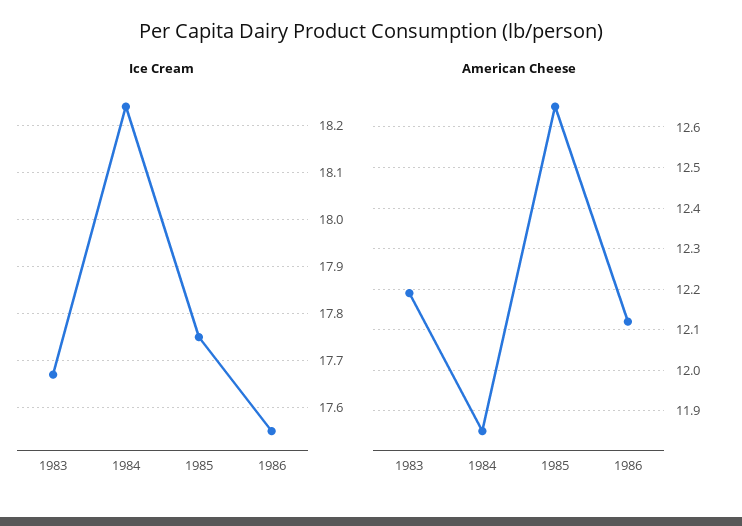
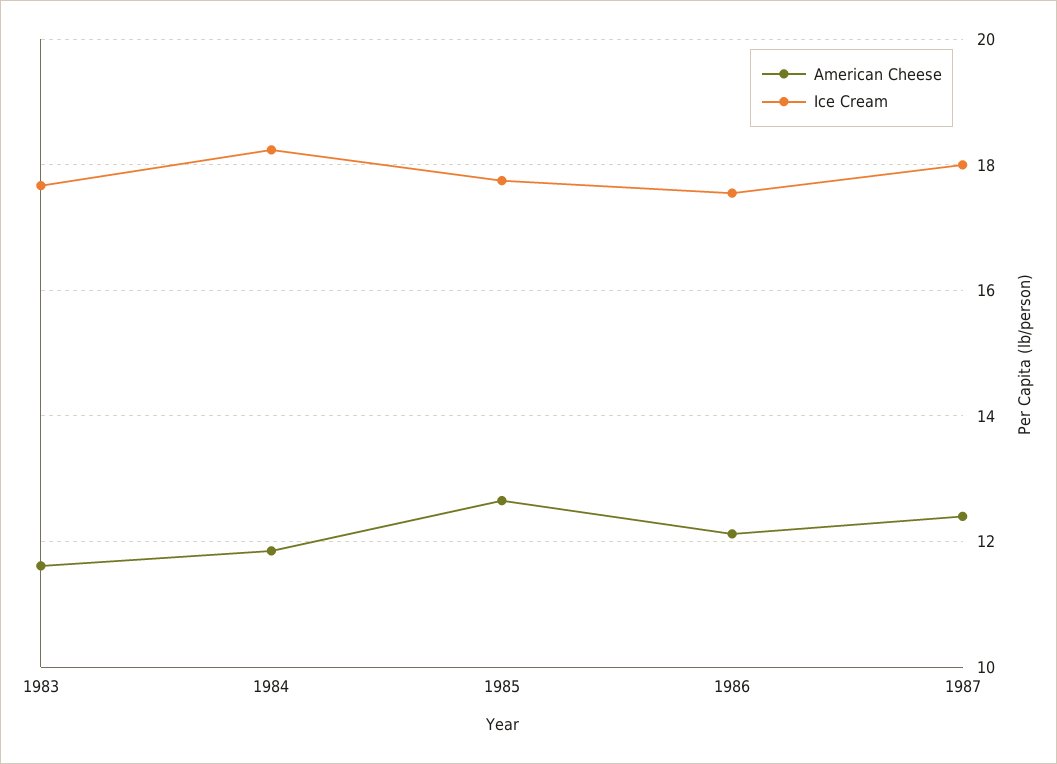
American Cheese, 1983: 12.2 -> 11.6
American Cheese, 1987: none -> 12.4
Ice Cream, 1987: none -> 18

